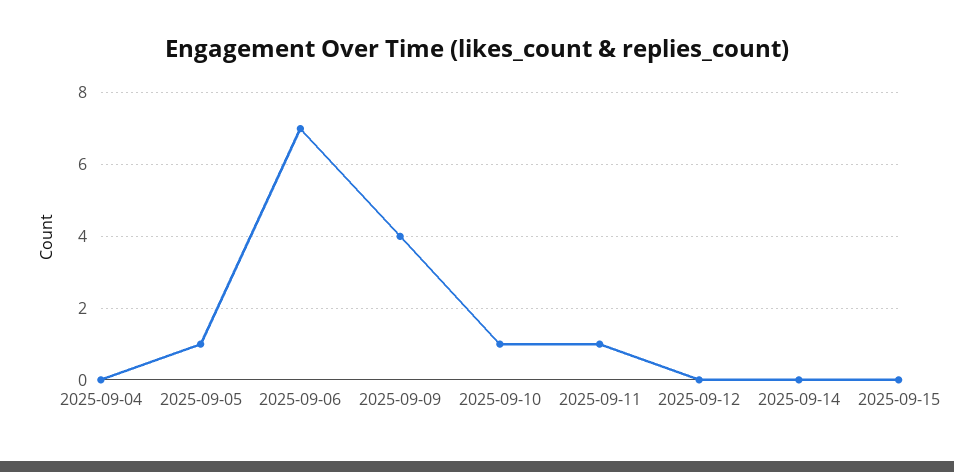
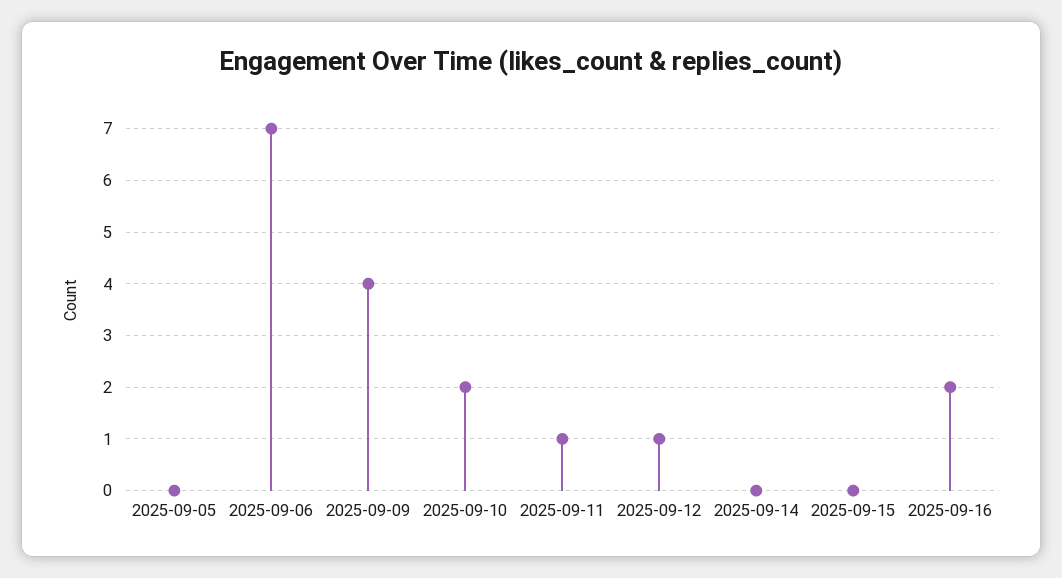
2025-09-04: 0 -> none
2025-09-05: 1 -> 0
2025-09-10: 1 -> 2
2025-09-12: 0 -> 1
2025-09-16: none -> 2

